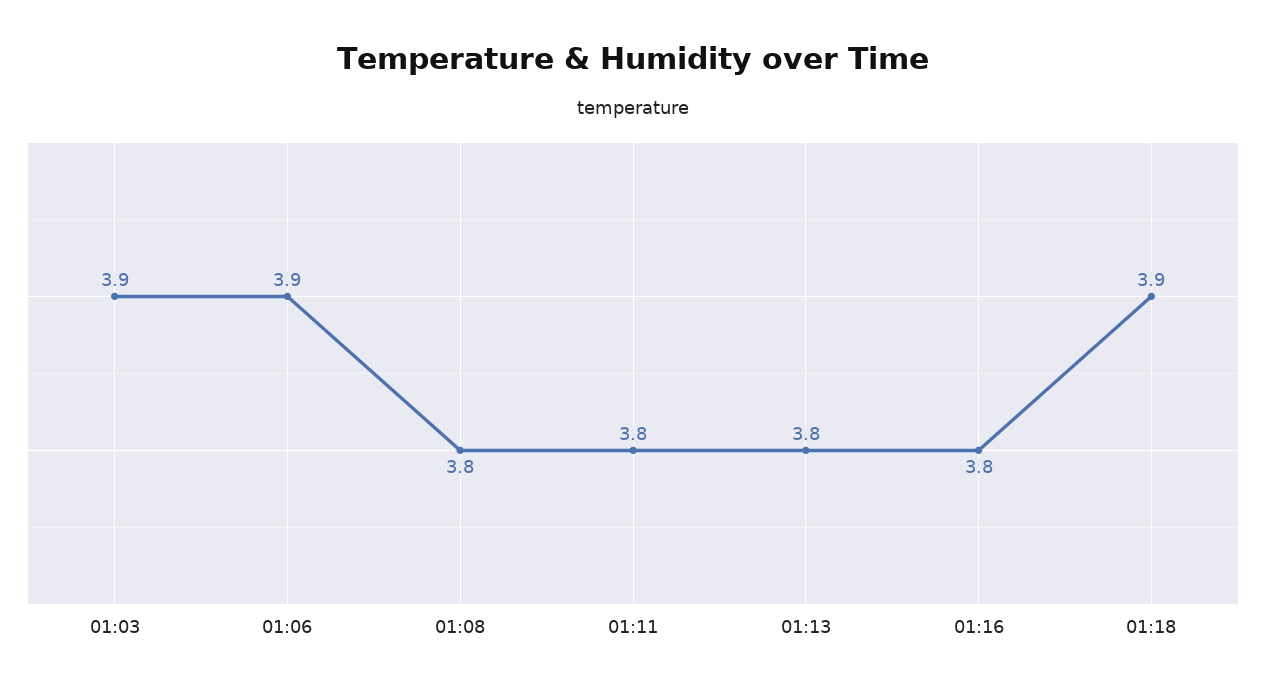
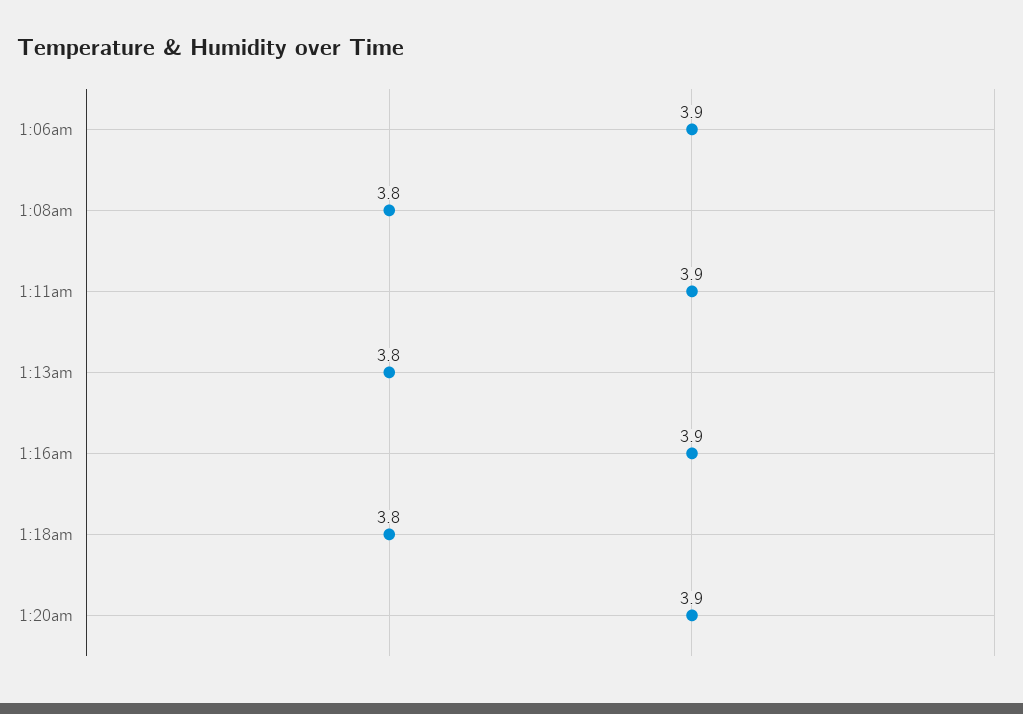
01:03: 3.9 -> none
01:11: 3.8 -> 3.9
01:16: 3.8 -> 3.9
01:18: 3.9 -> 3.8
1:20am: none -> 3.9

